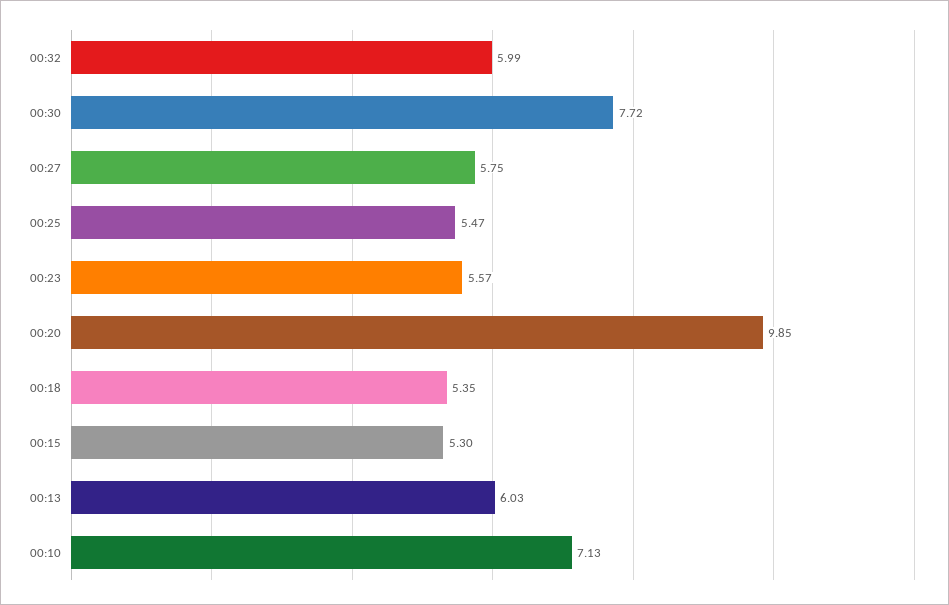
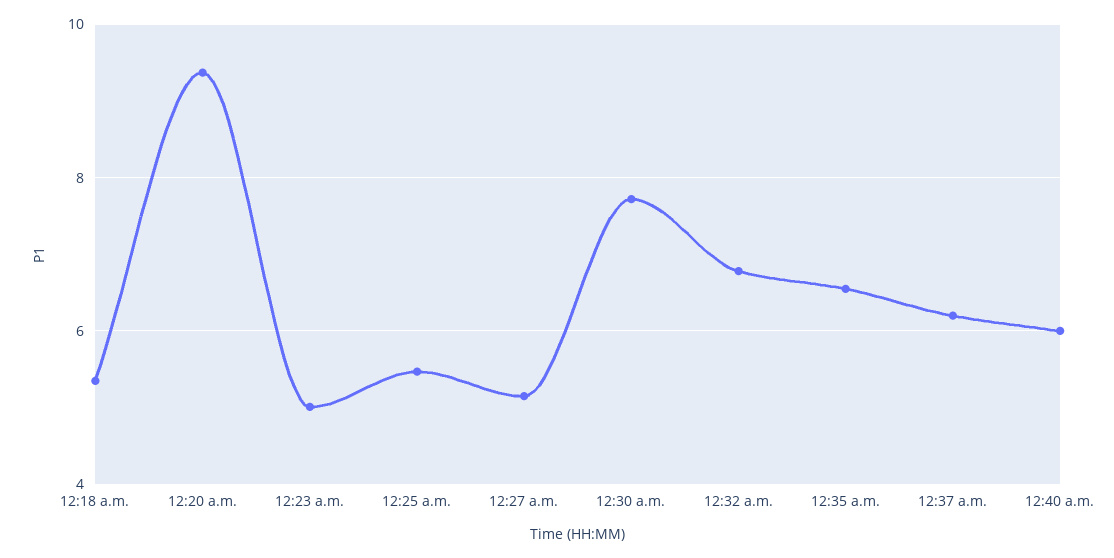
00:32: 5.99 -> 6.8
00:27: 5.75 -> 5.2
00:23: 5.57 -> 5
00:20: 9.85 -> 9.4
00:15: 5.3 -> none
00:13: 6.03 -> none
00:10: 7.13 -> none
12:35 a.m.: none -> 6.6
12:37 a.m.: none -> 6.2
12:40 a.m.: none -> 6

